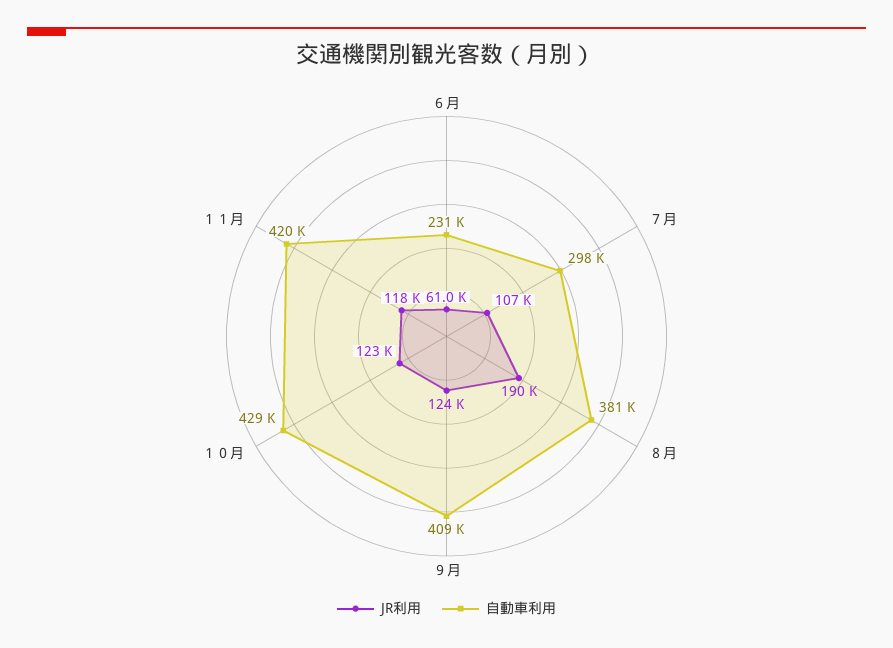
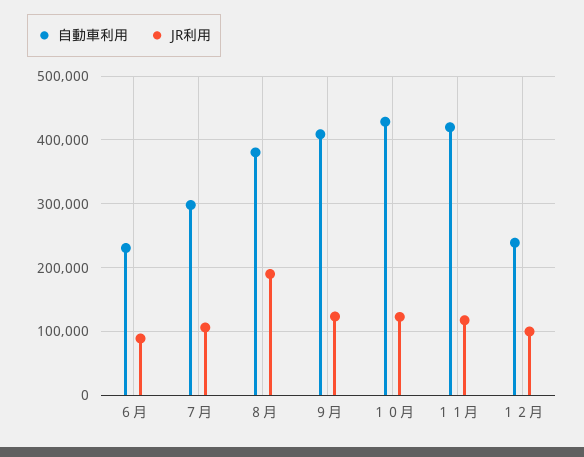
JR利用, ６月: 61000 -> 90000
自動車利用, １２月: none -> 240000
JR利用, １２月: none -> 100000

